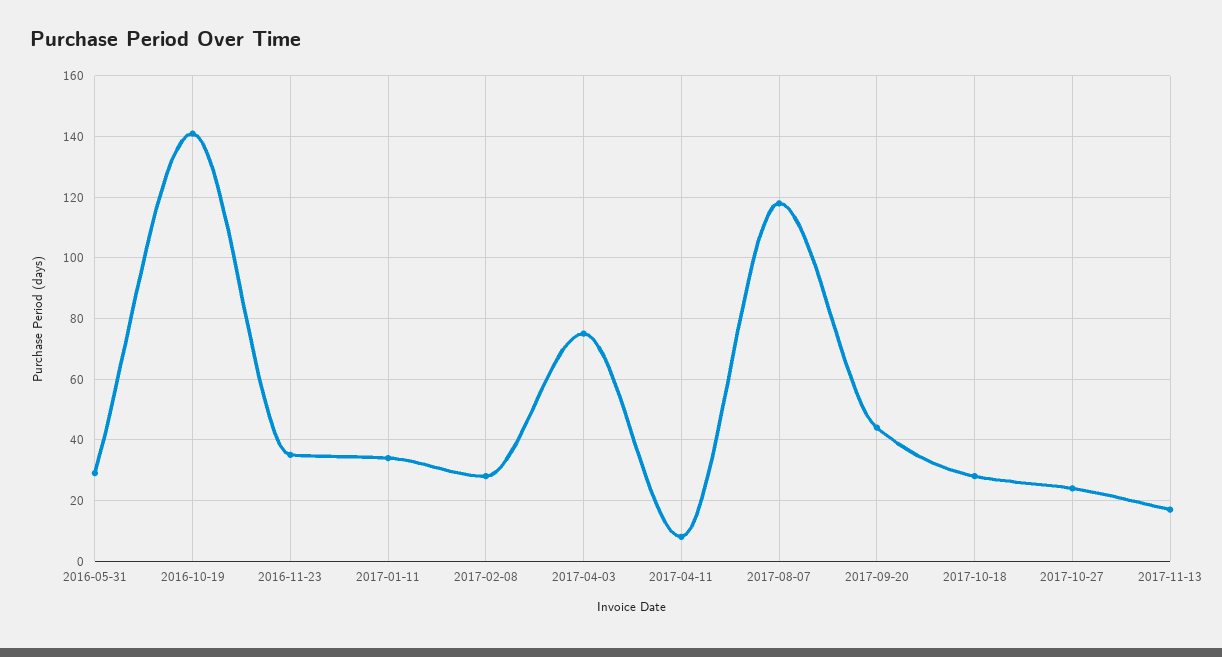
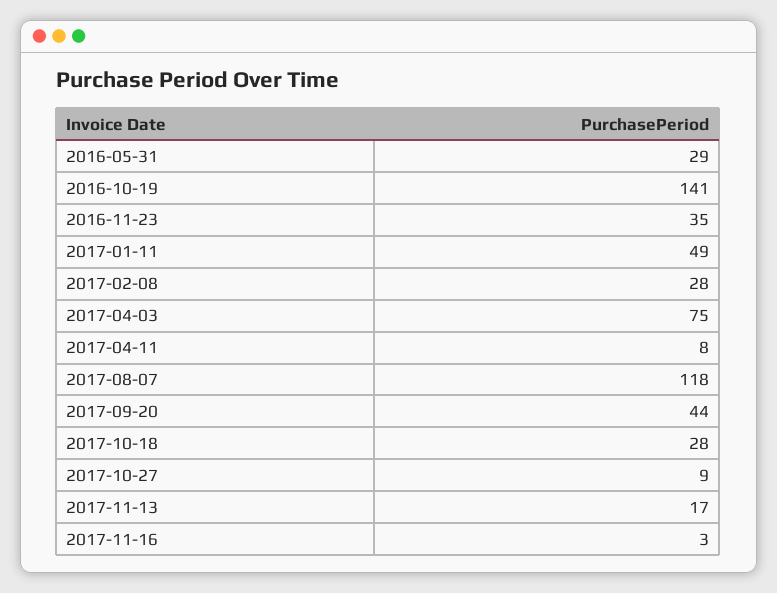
2017-01-11: 35 -> 49
2017-10-27: 25 -> 9
2017-11-16: none -> 3

